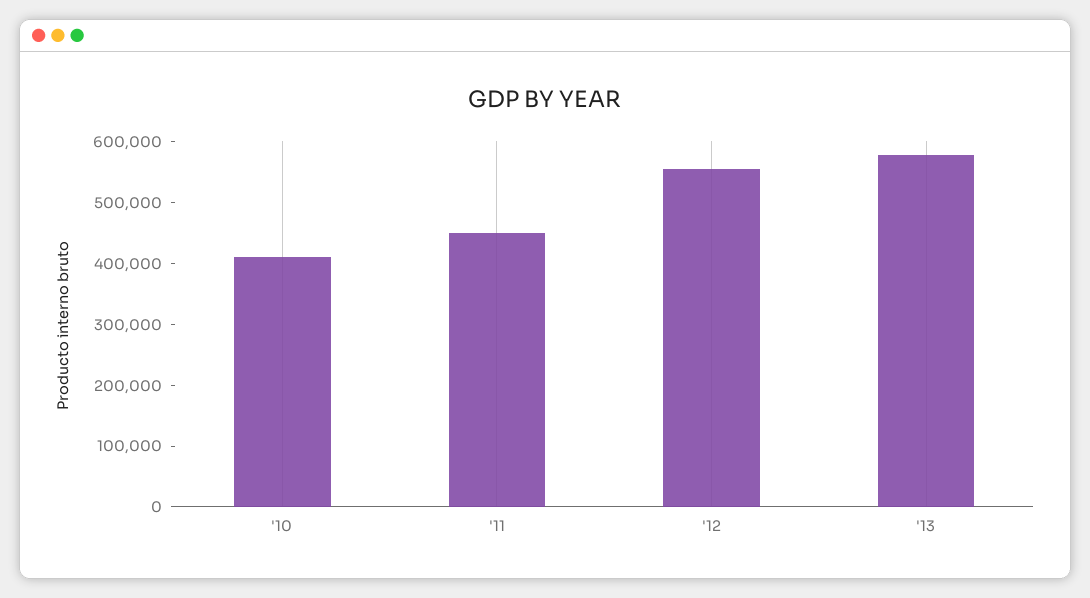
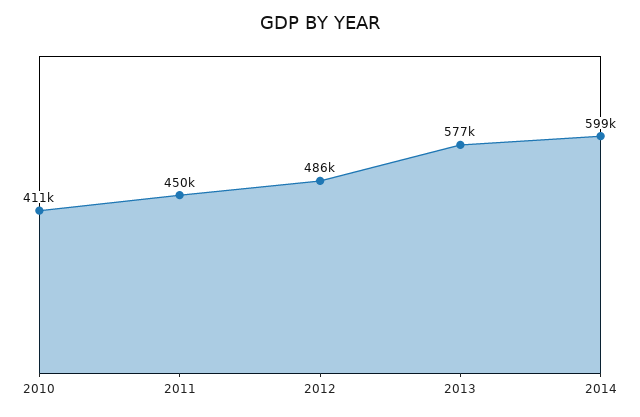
'12: 560000 -> 486000
2014: none -> 599000

